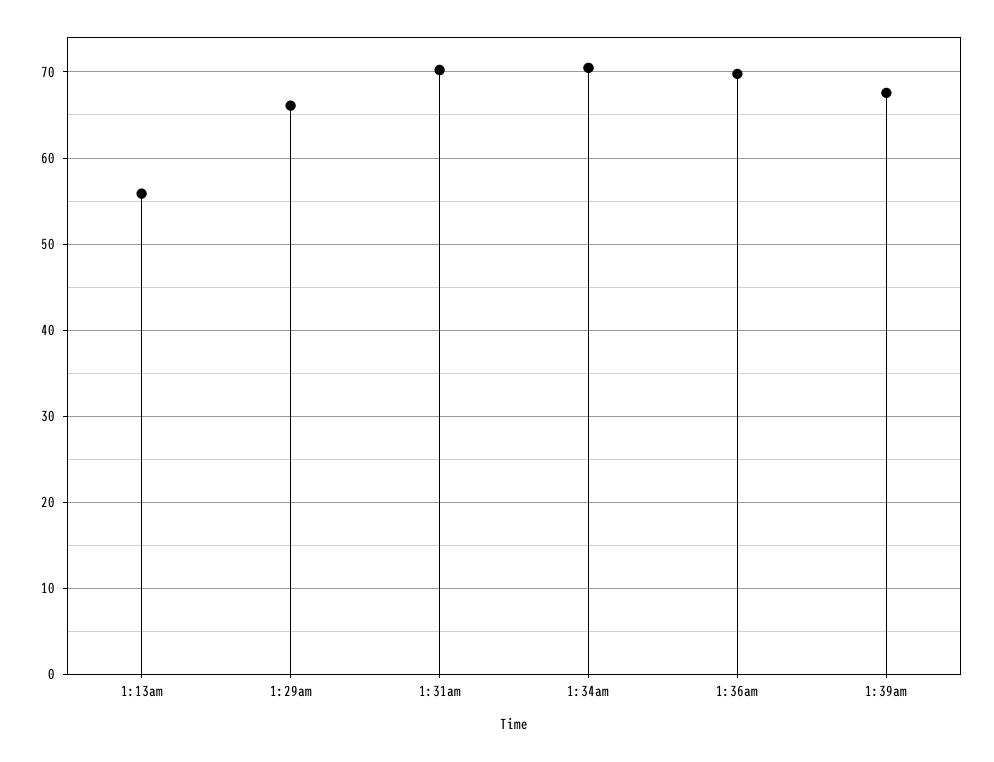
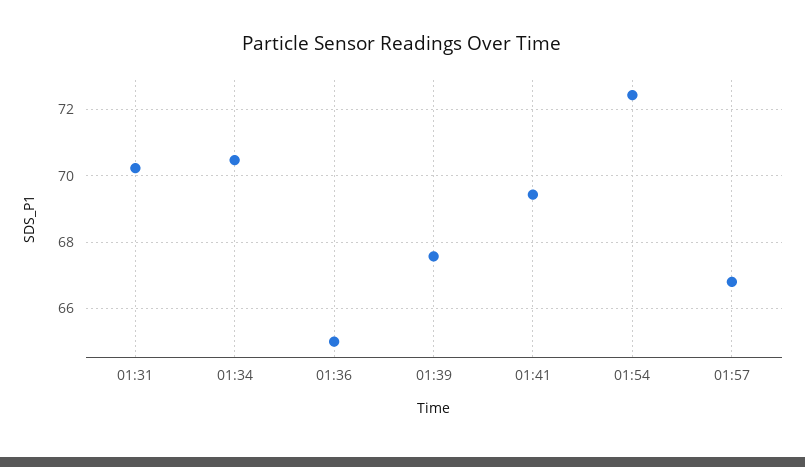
1:13am: 56 -> none
1:29am: 66 -> none
1:36am: 70 -> 65
01:41: none -> 69.4
01:54: none -> 72.4
01:57: none -> 66.8

